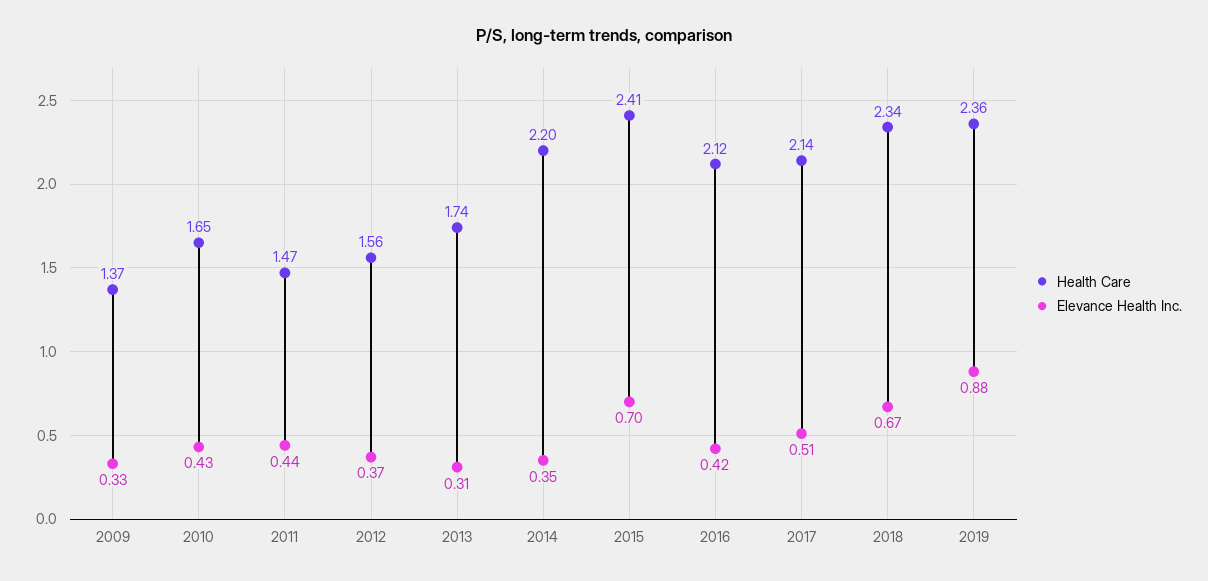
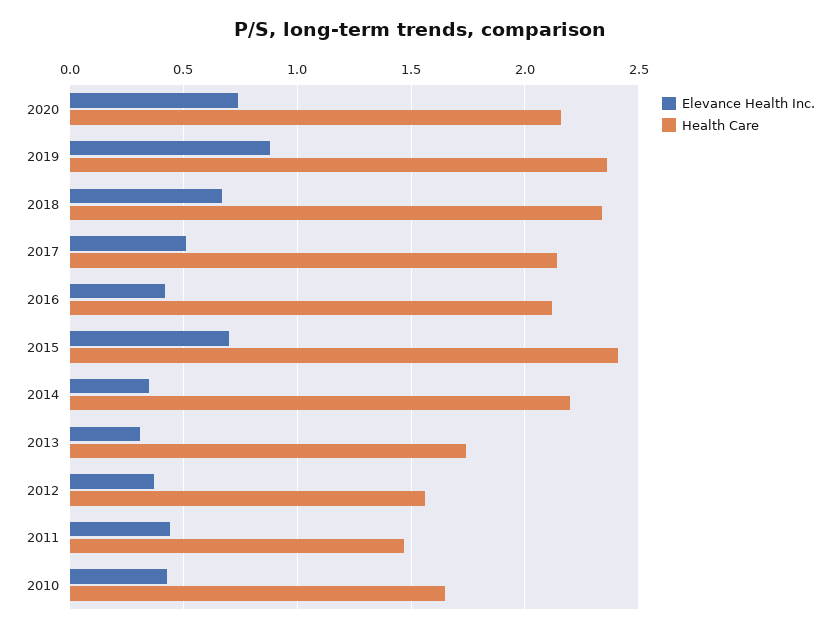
Health Care, 2009: 1.37 -> none
Elevance Health Inc., 2009: 0.33 -> none
Elevance Health Inc., 2020: none -> 0.75
Health Care, 2020: none -> 2.15

